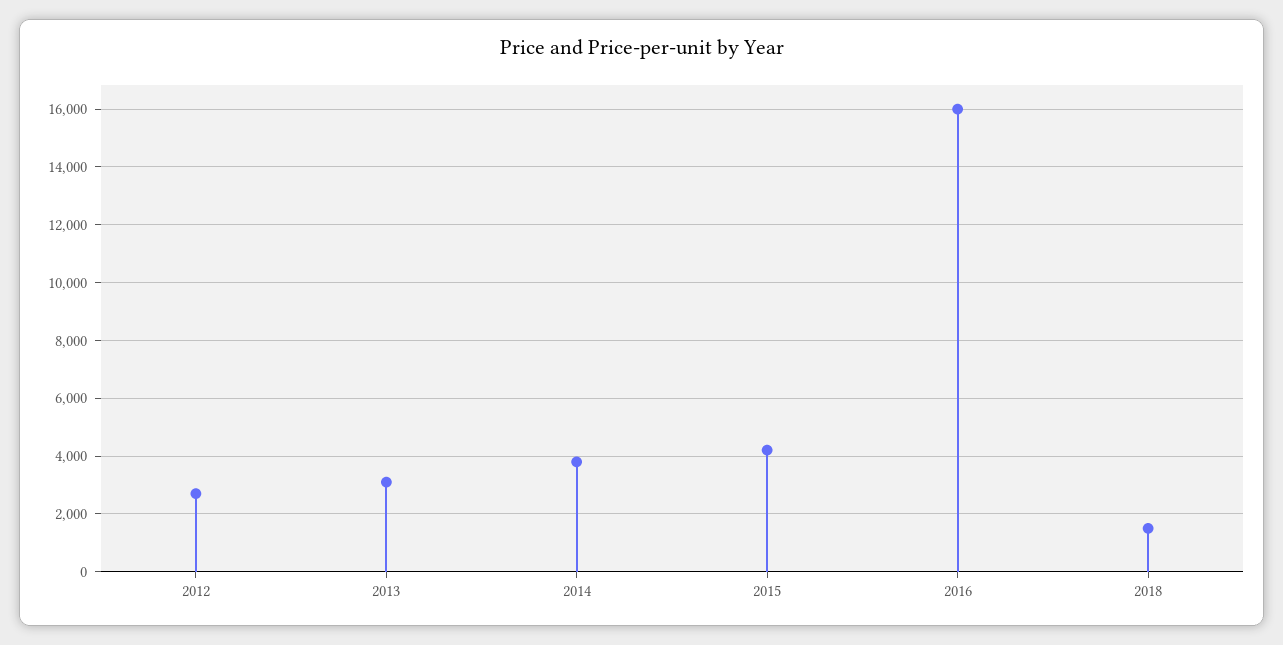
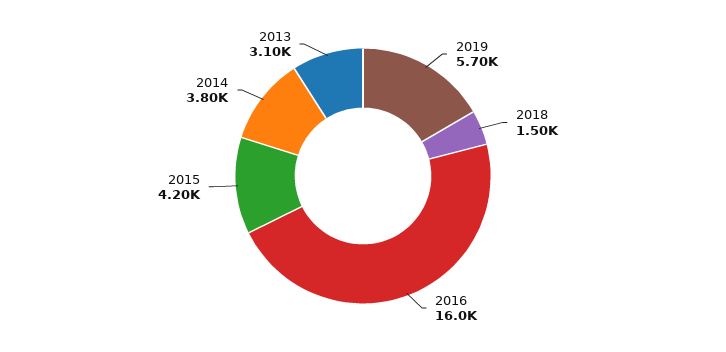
2012: 2750 -> none
2019: none -> 5700

